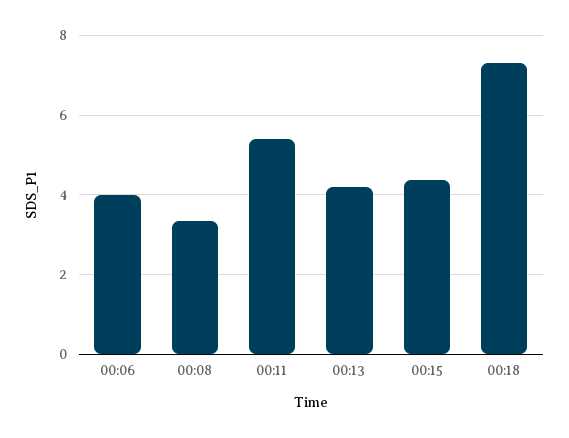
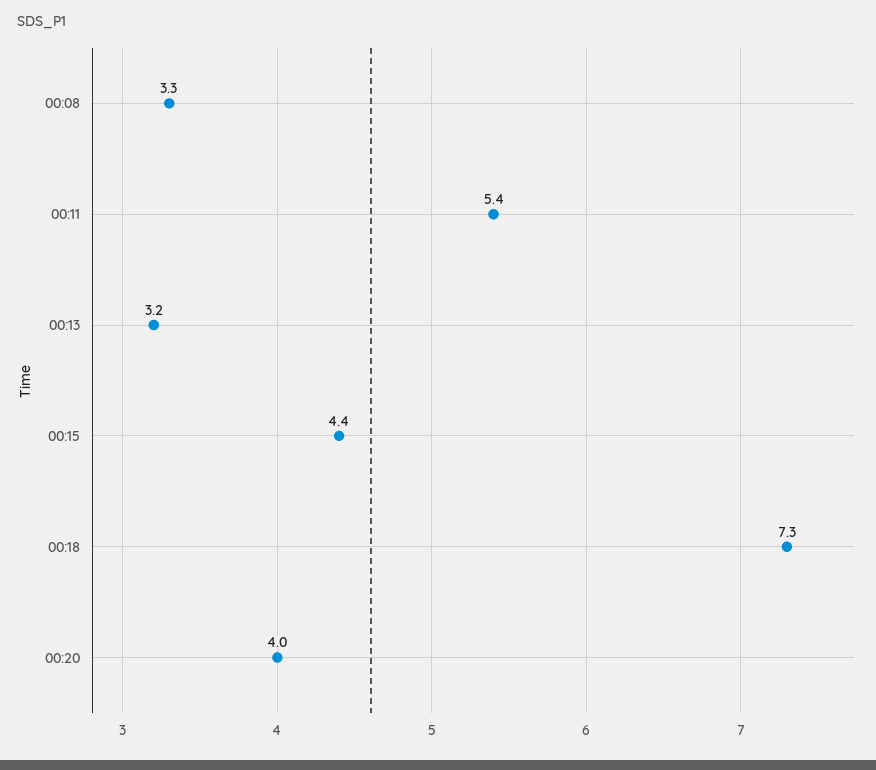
00:06: 4 -> none
00:13: 4.2 -> 3.2
00:20: none -> 4

